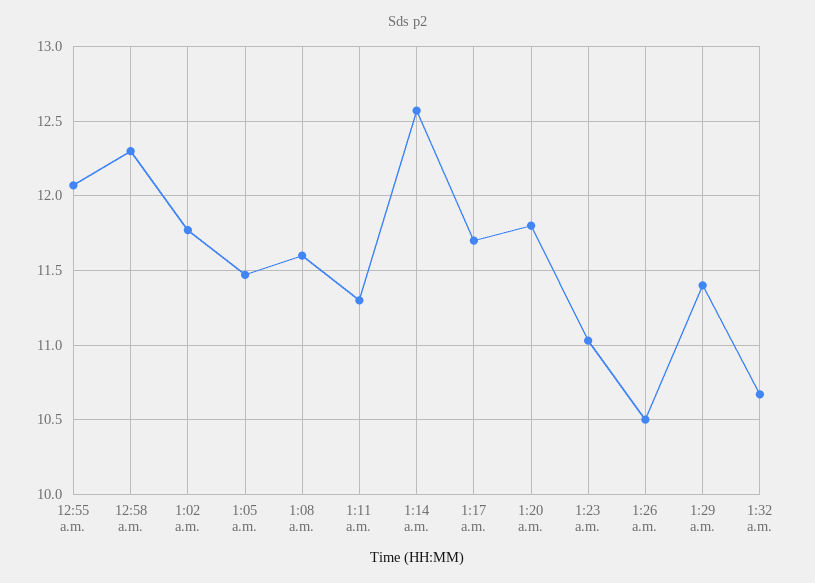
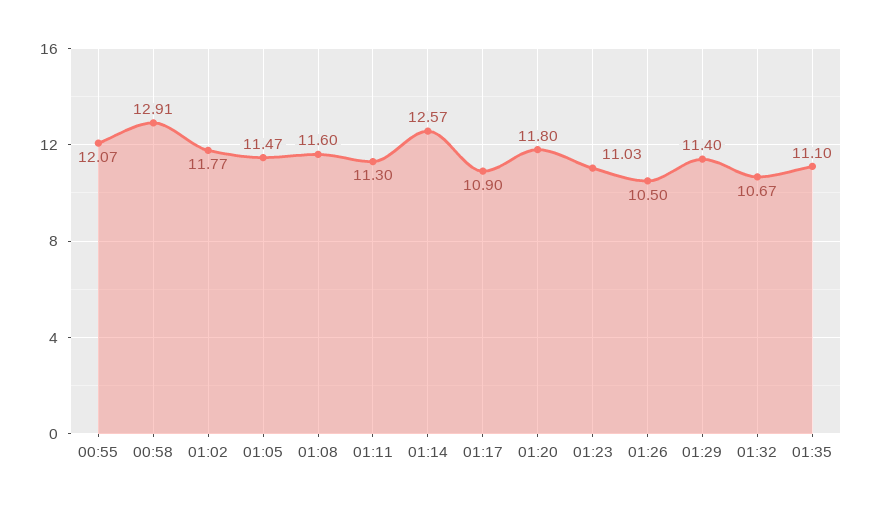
12:58 a.m.: 12.3 -> 12.91
1:17 a.m.: 11.7 -> 10.9
01:35: none -> 11.1

